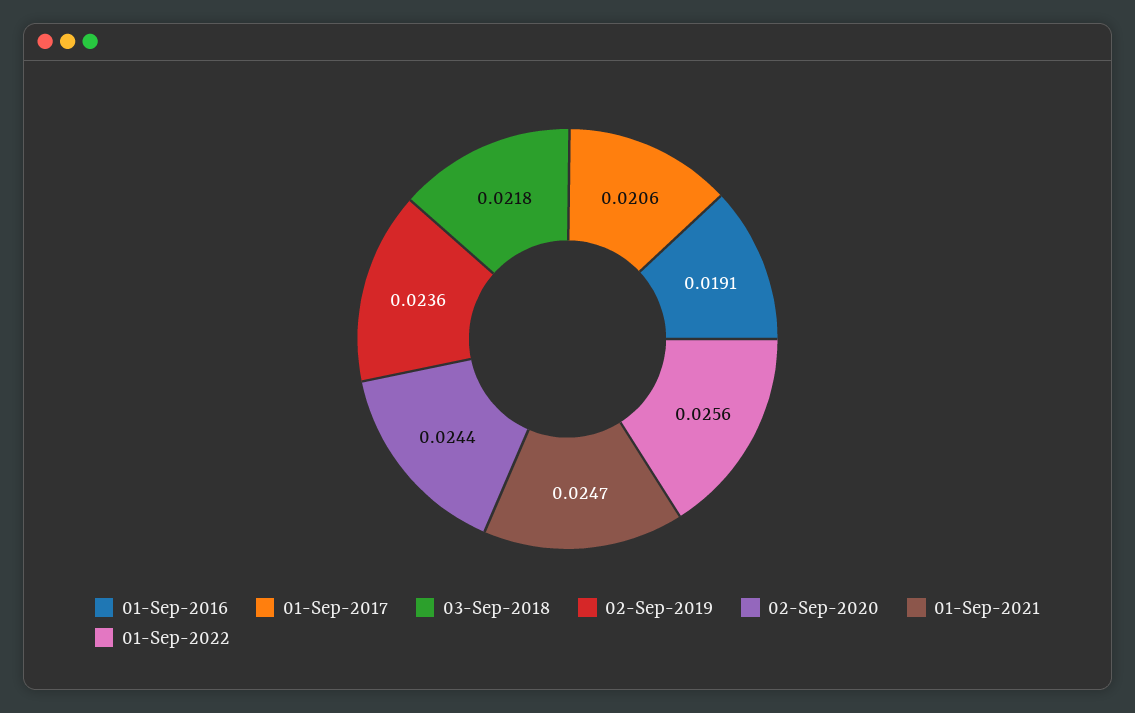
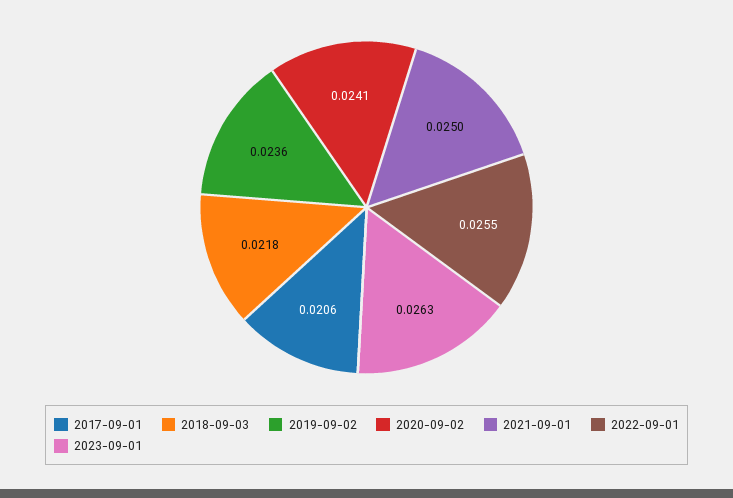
01-Sep-2016: 0.0191 -> none
02-Sep-2020: 0.0244 -> 0.0241
01-Sep-2021: 0.0247 -> 0.025
01-Sep-2022: 0.0256 -> 0.0255
2023-09-01: none -> 0.0263

